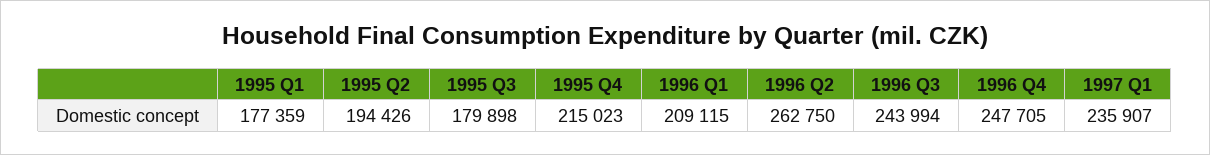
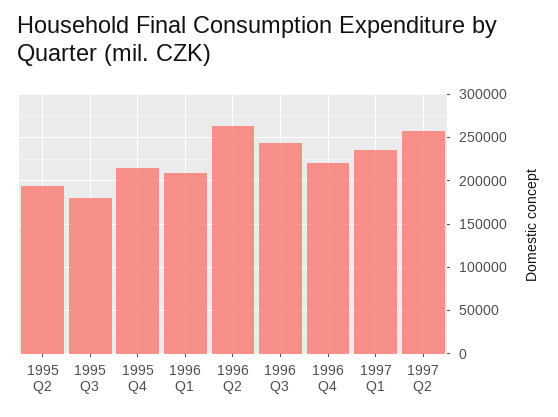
1995 Q1: 177359 -> none
1996 Q4: 247705 -> 220000
1997 Q2: none -> 260000

